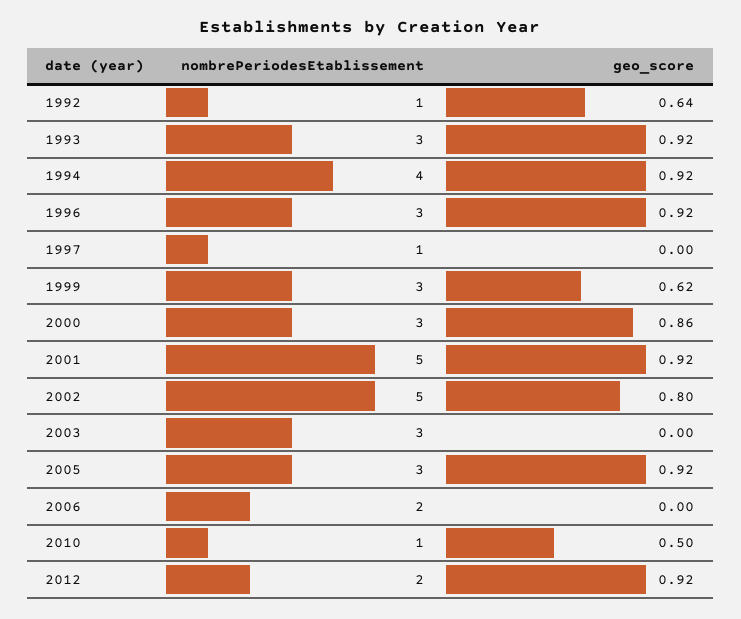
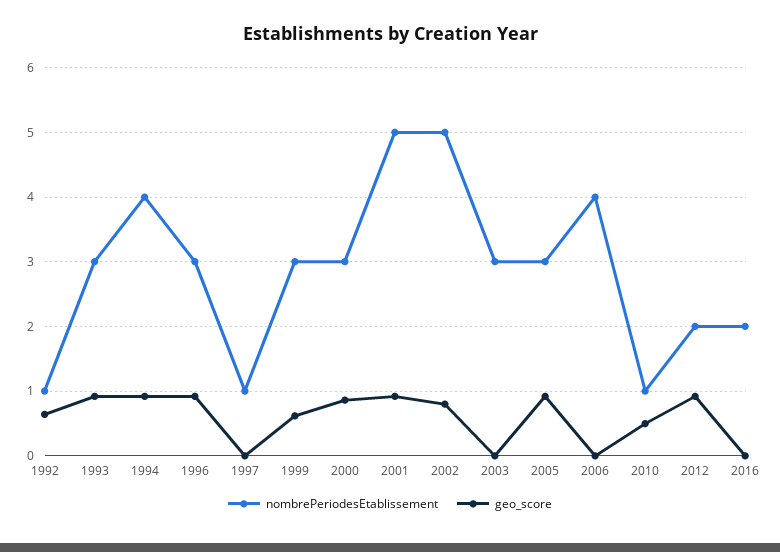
nombrePeriodesEtablissement, 2006: 2 -> 4
nombrePeriodesEtablissement, 2016: none -> 2
geo_score, 2016: none -> 0

